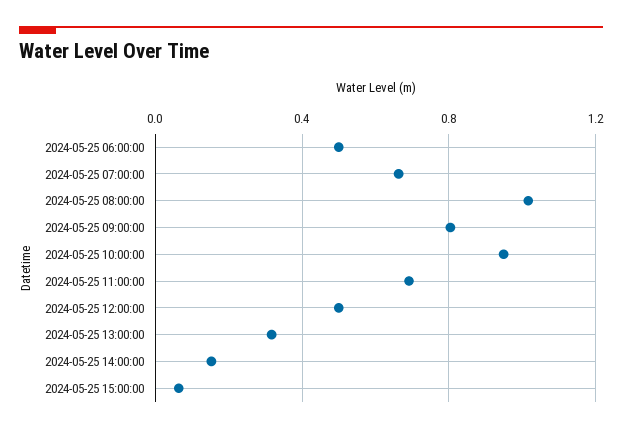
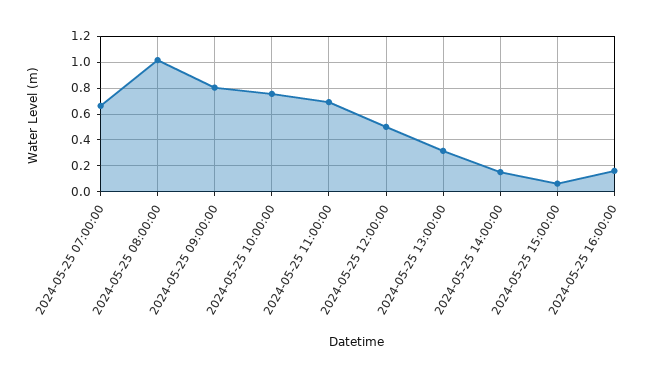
2024-05-25 06:00:00: 0.5 -> none
2024-05-25 10:00:00: 0.95 -> 0.75
2024-05-25 16:00:00: none -> 0.15

